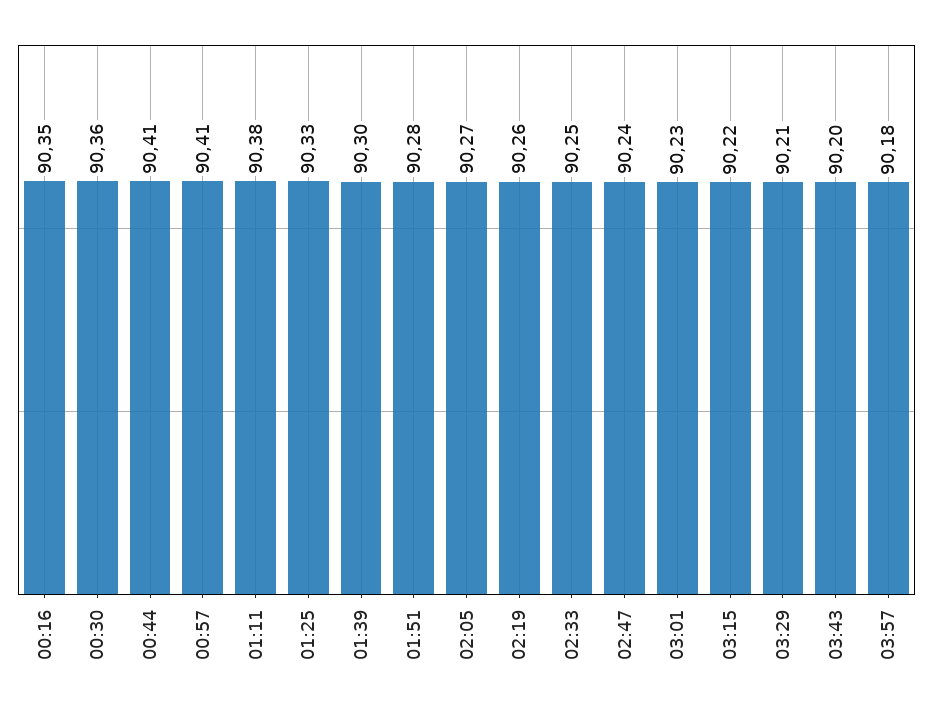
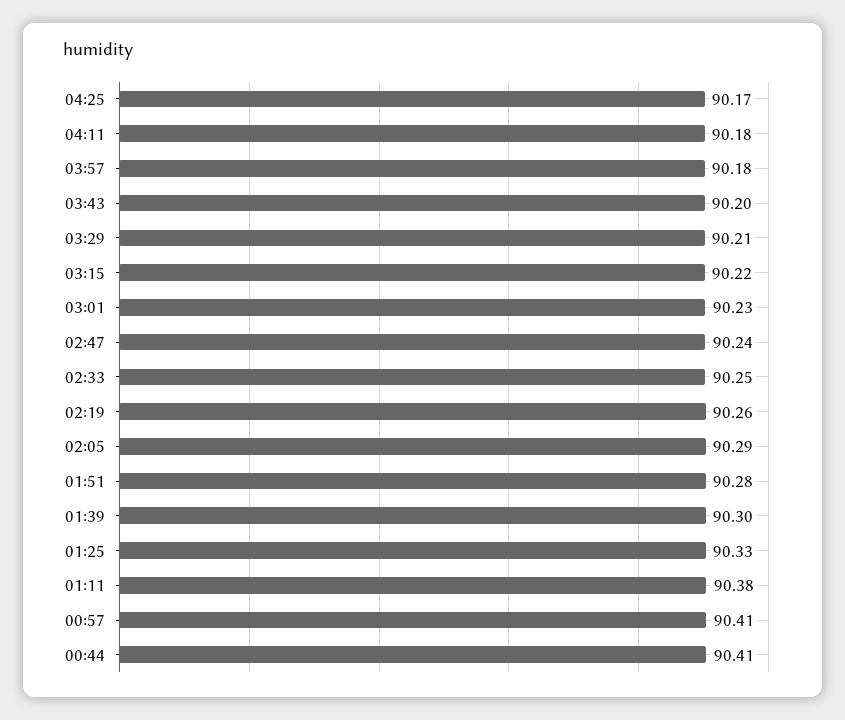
00:16: 90.35 -> none
00:30: 90.36 -> none
02:05: 90.27 -> 90.29
04:25: none -> 90.17
04:11: none -> 90.18

